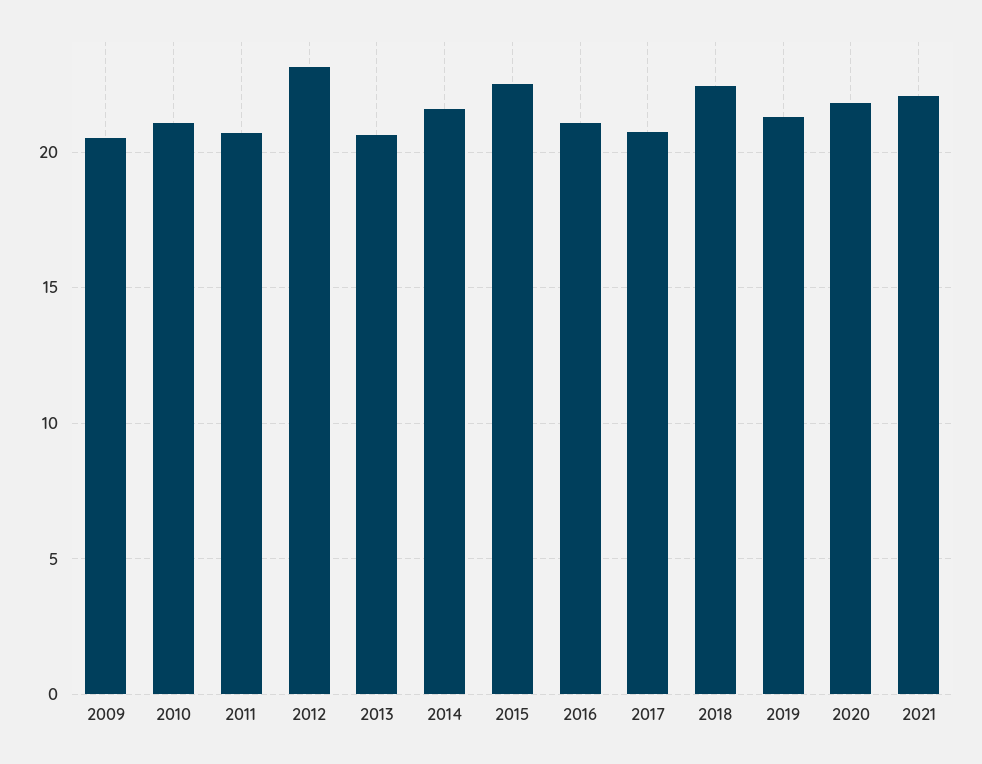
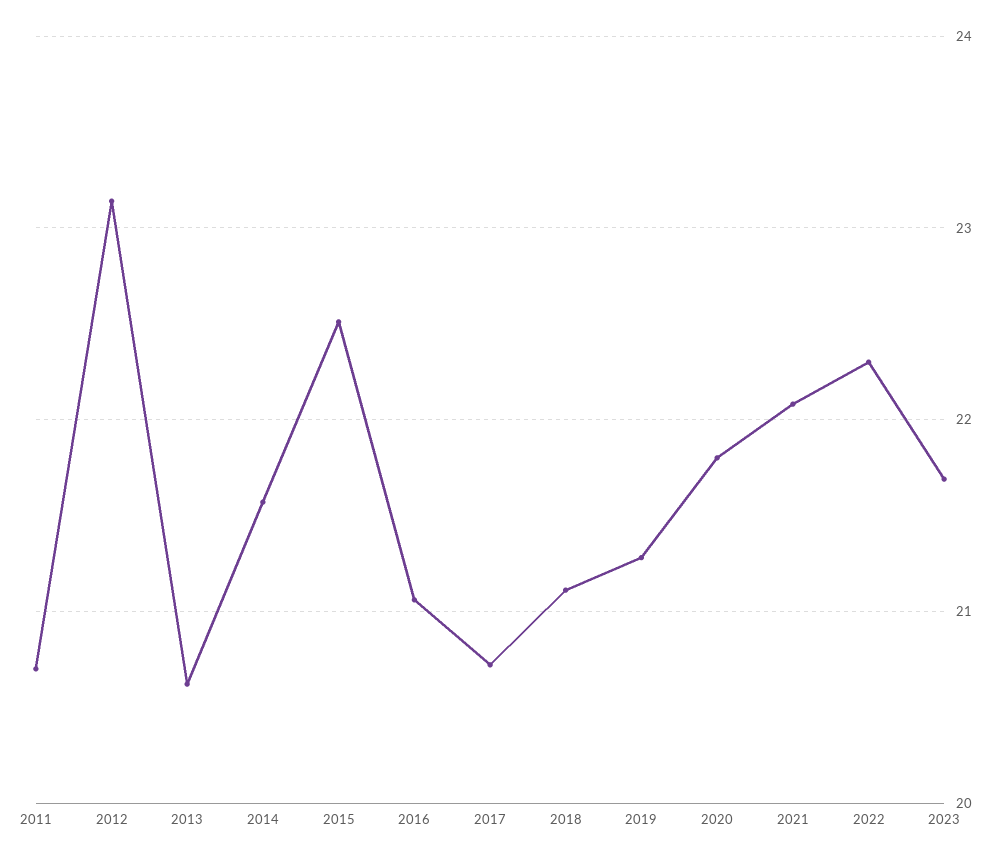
2009: 20.5 -> none
2010: 21 -> none
2018: 22.5 -> 21.1
2022: none -> 22.3
2023: none -> 21.7

